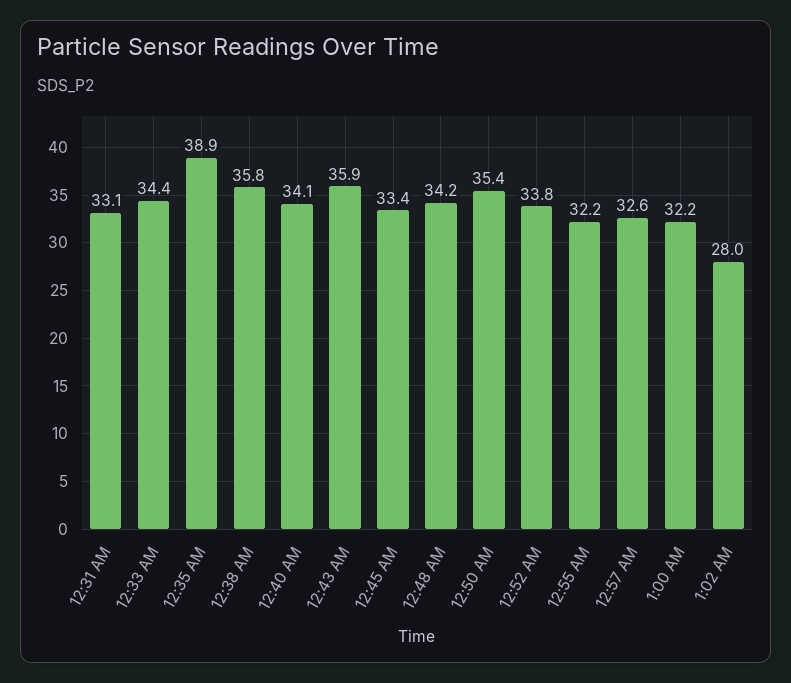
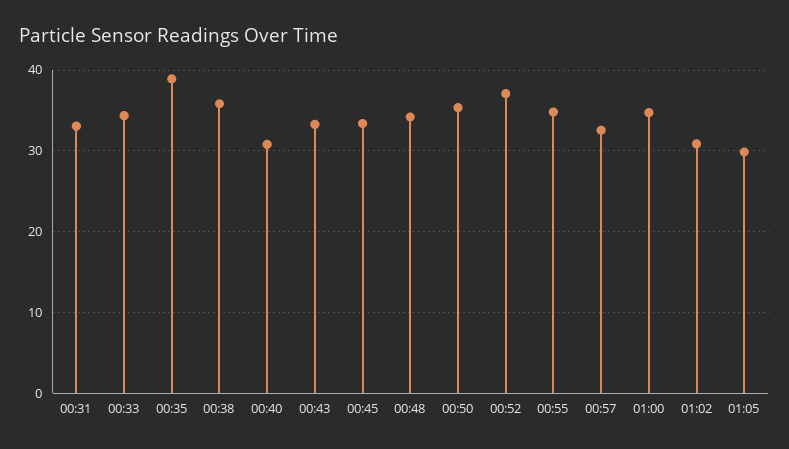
12:40 AM: 34.1 -> 31
12:43 AM: 35.9 -> 33
12:52 AM: 33.8 -> 37
12:55 AM: 32.2 -> 35
1:00 AM: 32.2 -> 35
1:02 AM: 28 -> 31
01:05: none -> 30

